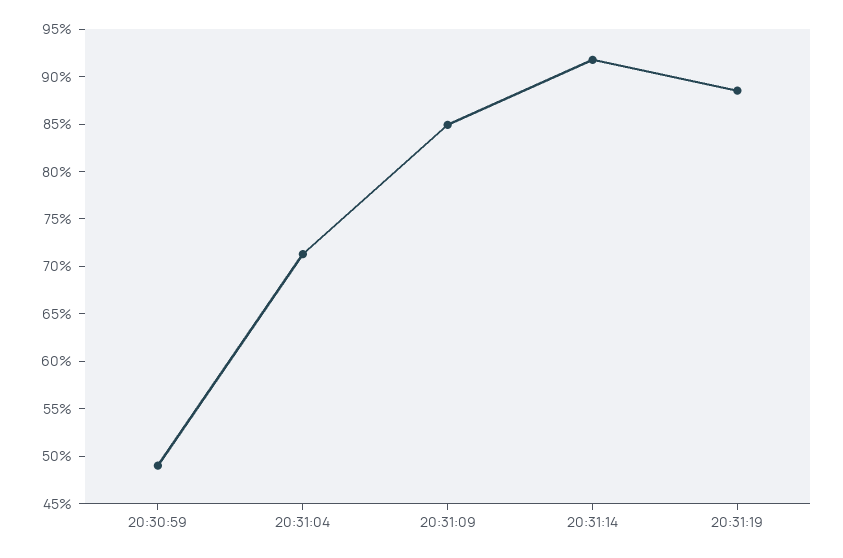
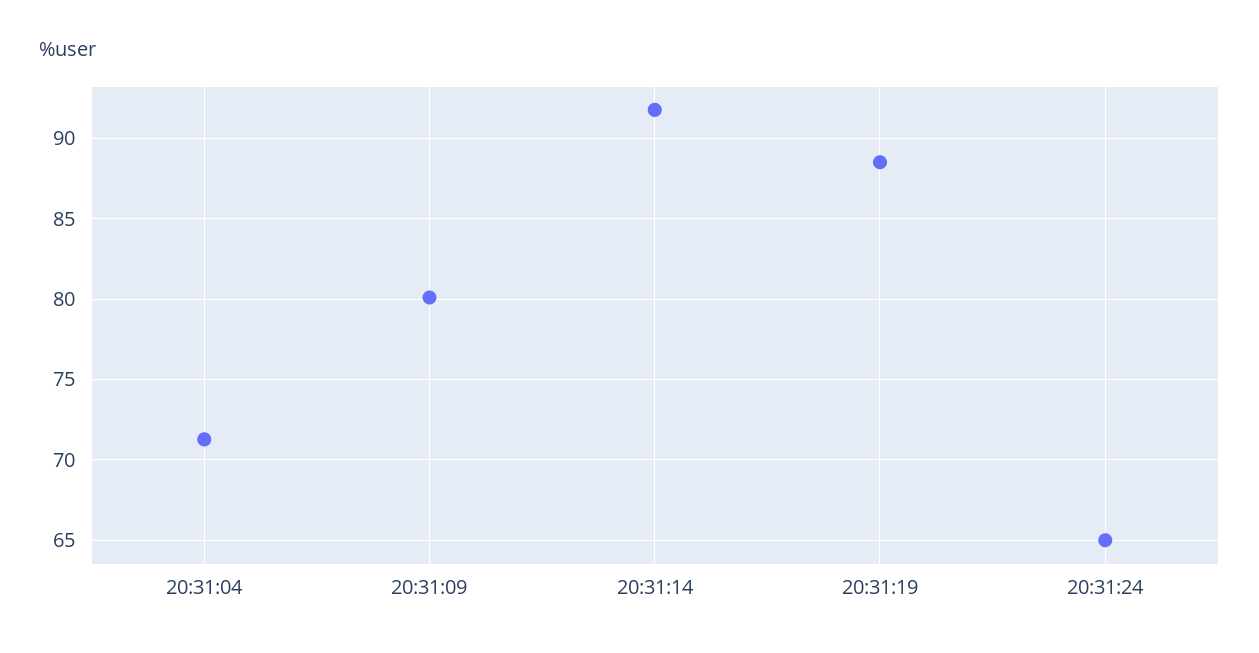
20:30:59: 49 -> none
20:31:09: 85 -> 80
20:31:24: none -> 65

